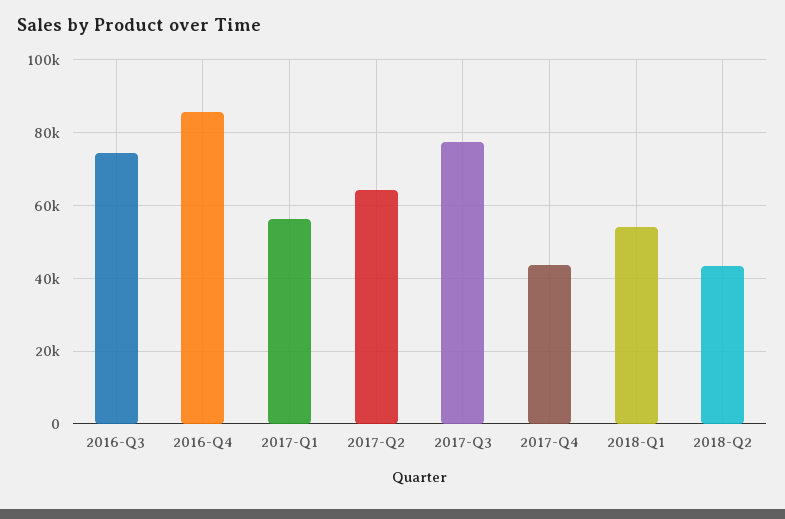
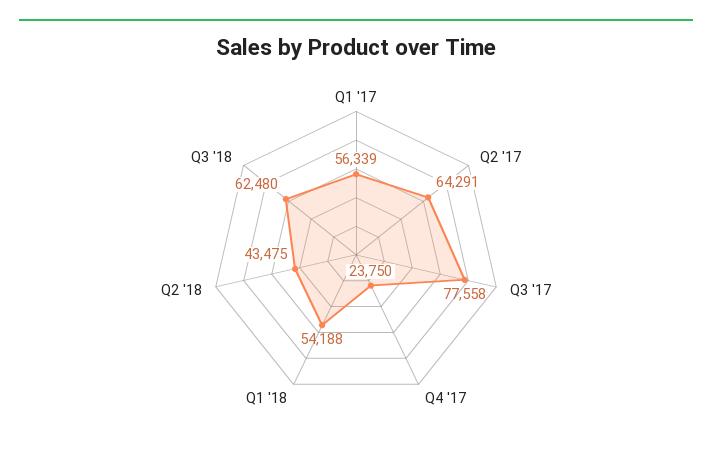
2016-Q3: 74000 -> none
2016-Q4: 86000 -> none
2017-Q4: 44000 -> 23750
Q3 '18: none -> 62480

